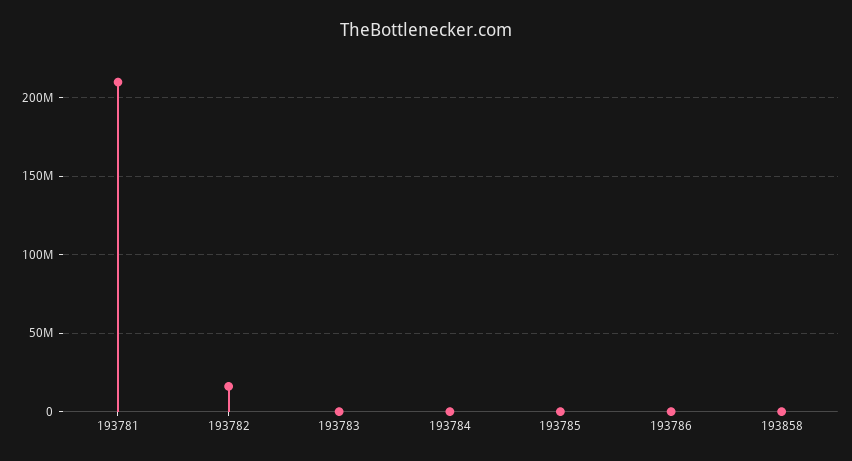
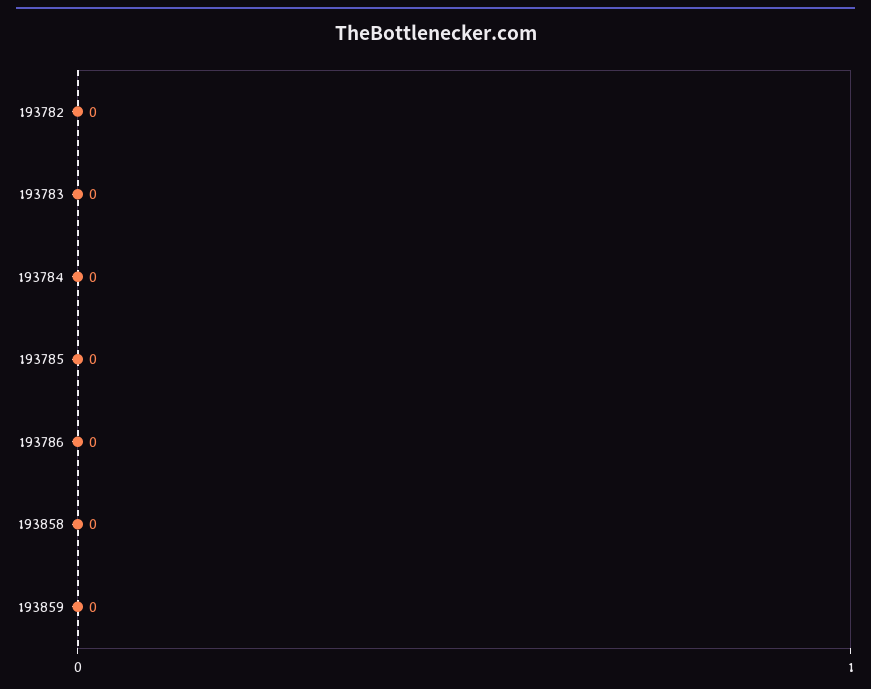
193781: 210000000 -> none
193782: 15000000 -> 0
193859: none -> 0

